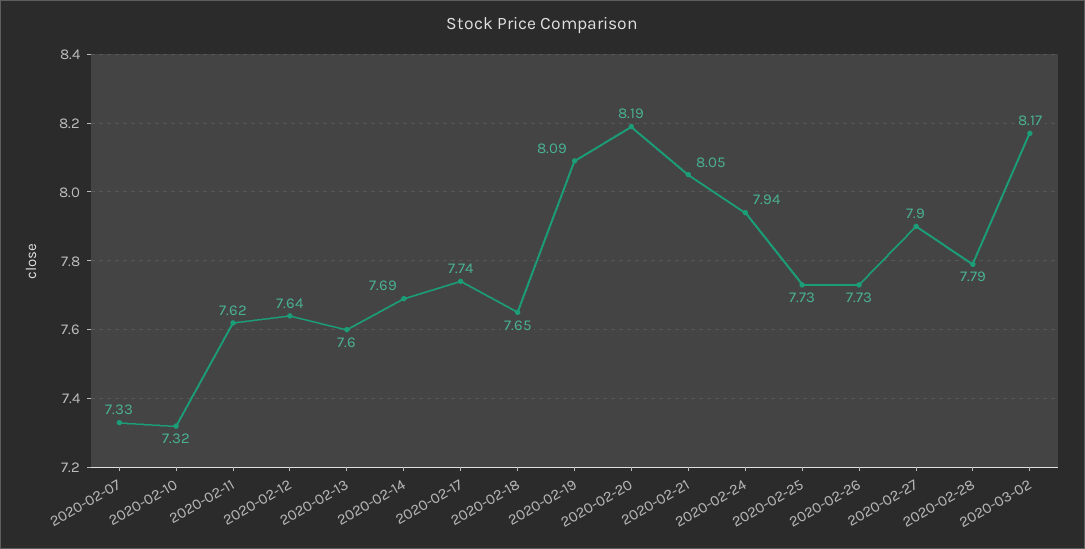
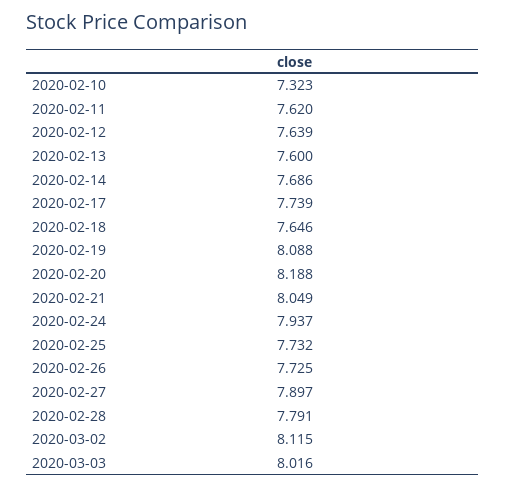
2020-02-07: 7.33 -> none
2020-03-02: 8.17 -> 8.115
2020-03-03: none -> 8.016

